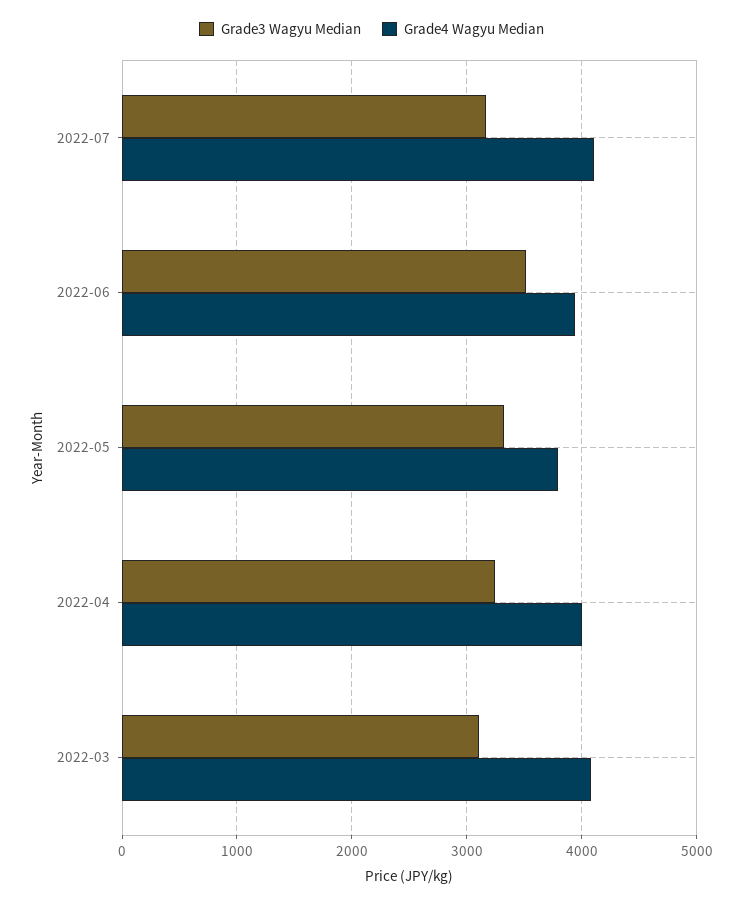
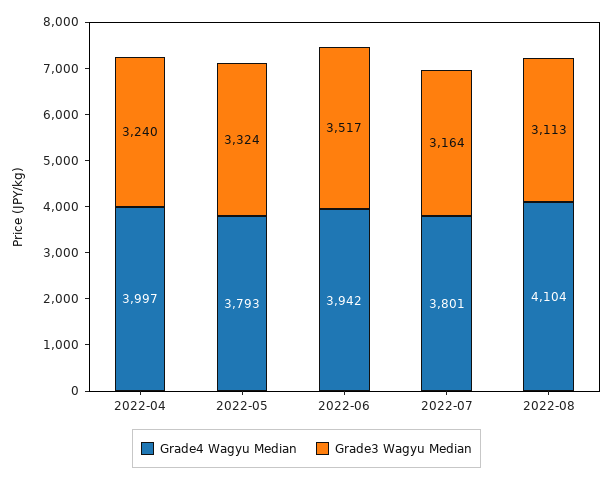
Grade4 Wagyu Median, 2022-07: 4100 -> 3801
Grade3 Wagyu Median, 2022-03: 3100 -> none
Grade4 Wagyu Median, 2022-03: 4100 -> none
Grade4 Wagyu Median, 2022-08: none -> 4104
Grade3 Wagyu Median, 2022-08: none -> 3113

